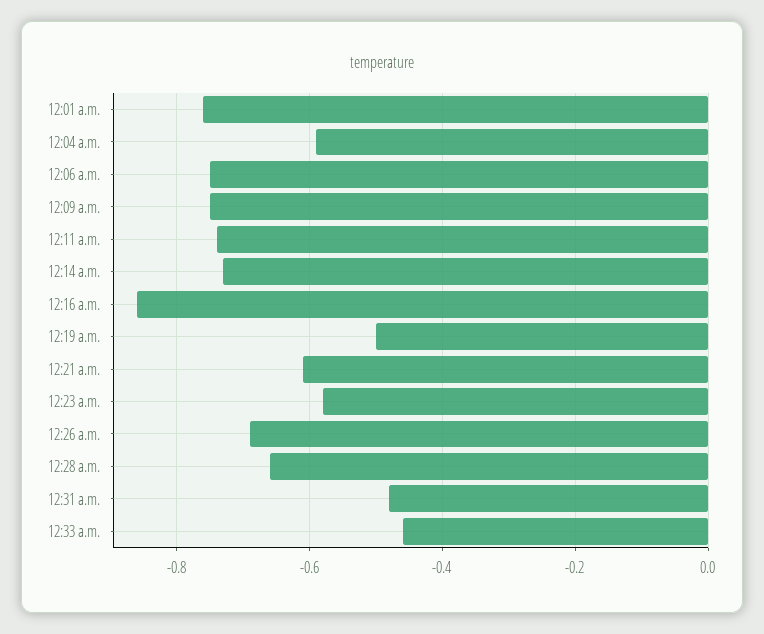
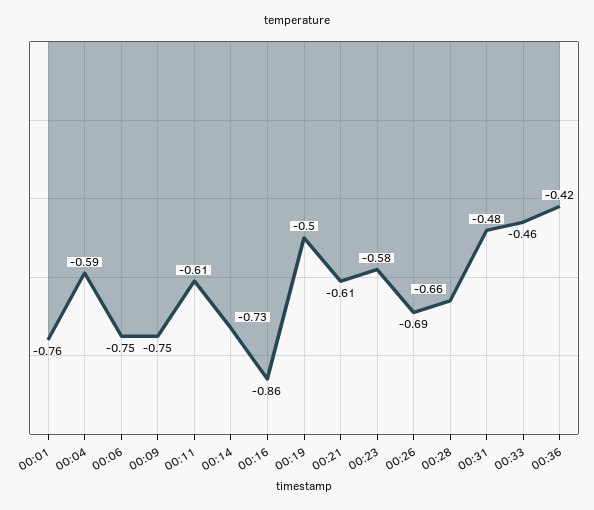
12:11 a.m.: -0.75 -> -0.61
00:36: none -> -0.42

